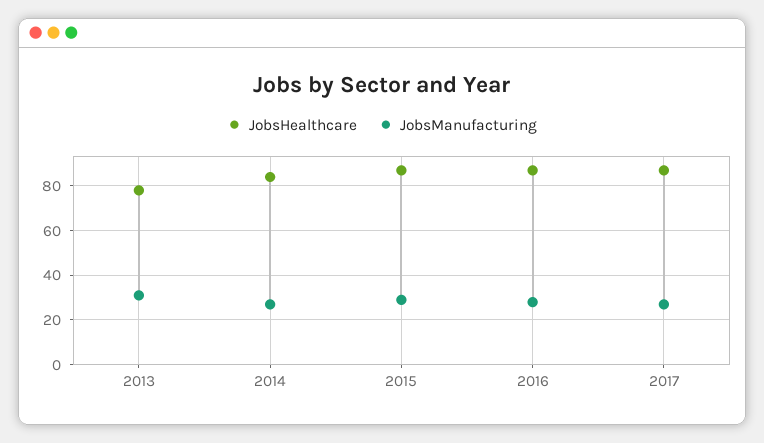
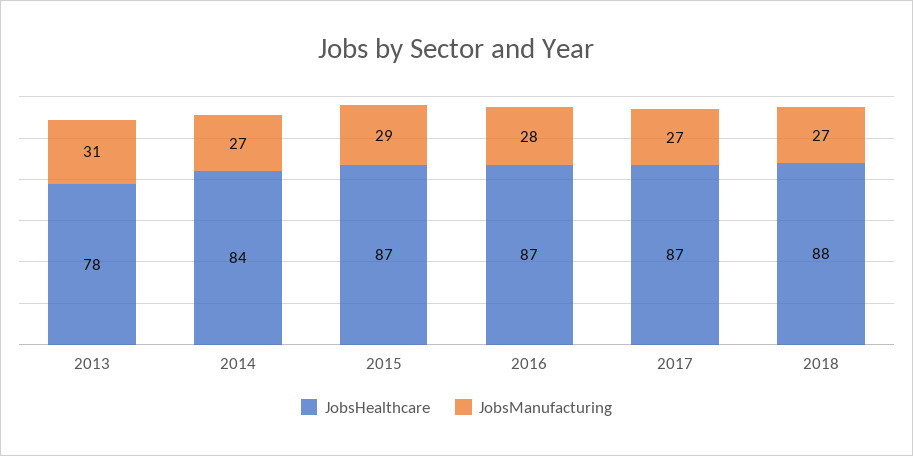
JobsHealthcare, 2018: none -> 88
JobsManufacturing, 2018: none -> 27

